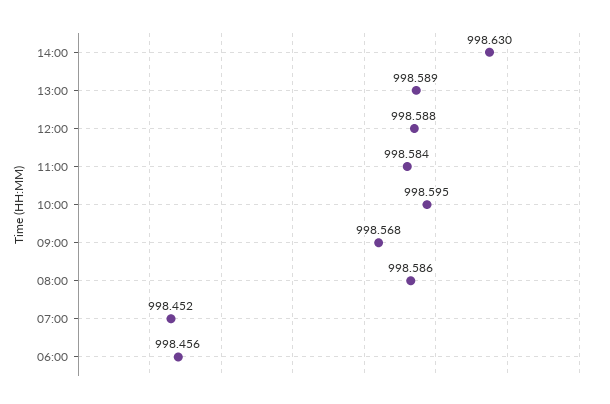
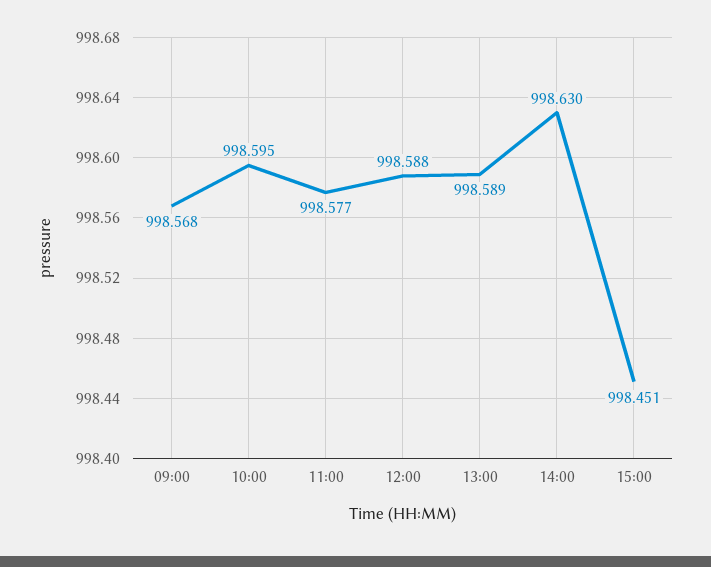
11:00: 998.584 -> 998.577
08:00: 998.586 -> none
07:00: 998.452 -> none
06:00: 998.456 -> none
15:00: none -> 998.451

